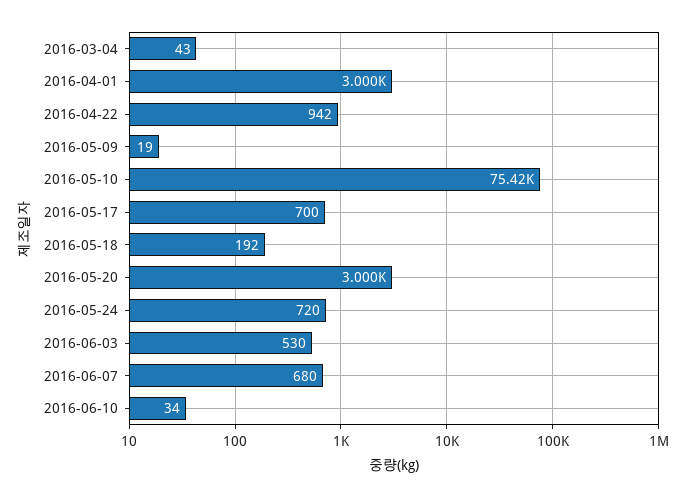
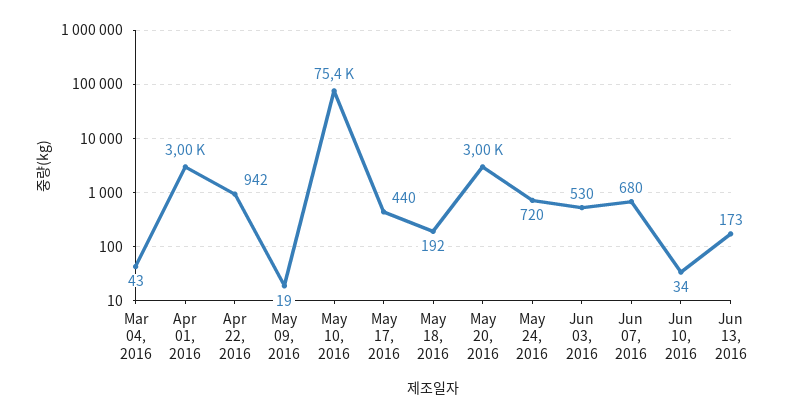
2016-05-17: 700 -> 440
Jun 13, 2016: none -> 173

